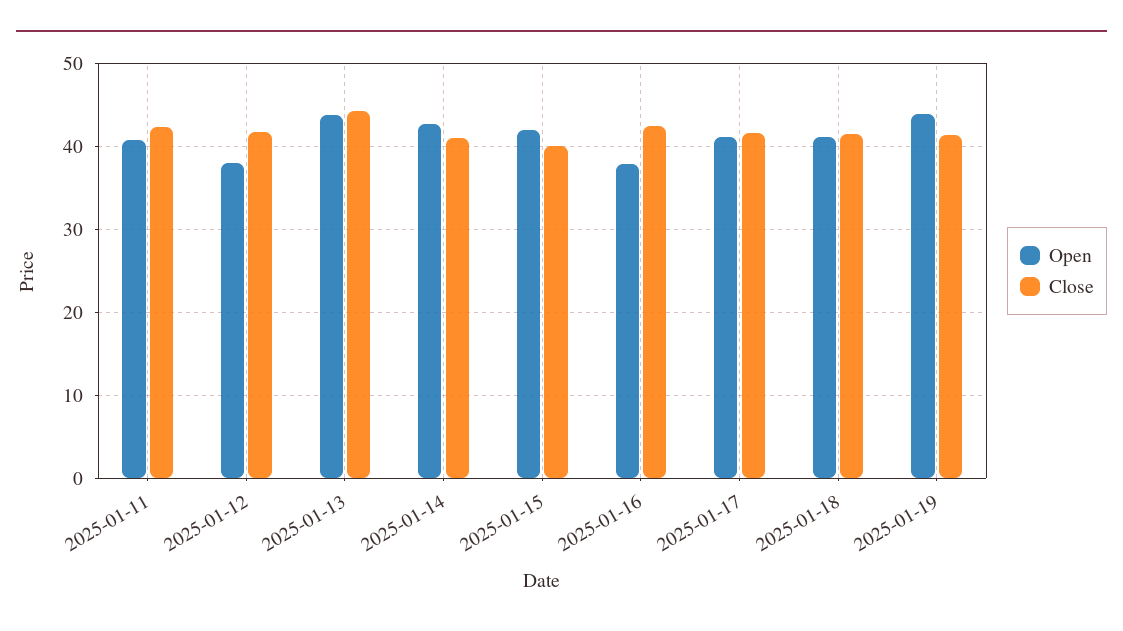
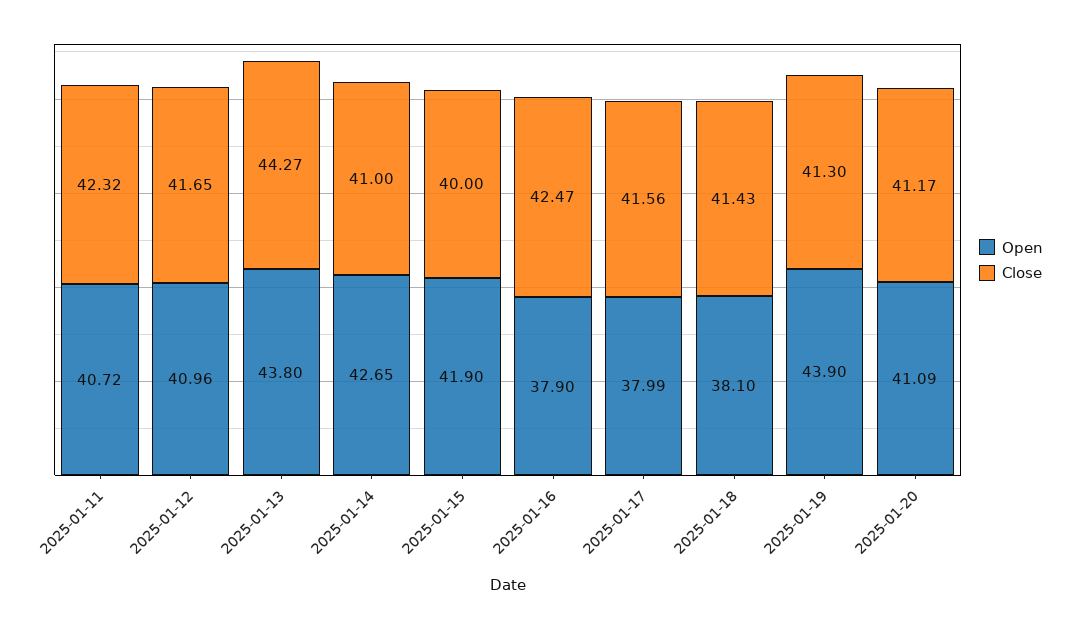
Open, 2025-01-12: 38 -> 40.96
Open, 2025-01-17: 41 -> 37.99
Open, 2025-01-18: 41 -> 38.1
Open, 2025-01-20: none -> 41.09
Close, 2025-01-20: none -> 41.17

